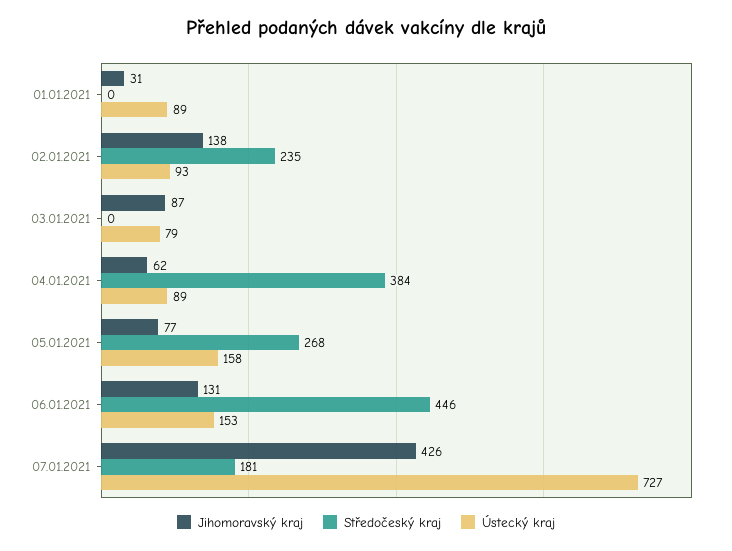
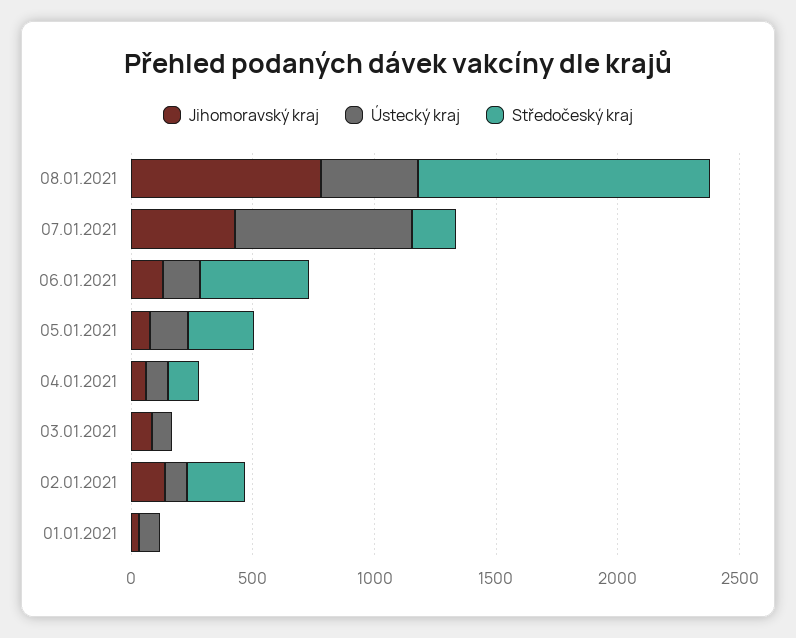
Středočeský kraj, 04.01.2021: 384 -> 100
Jihomoravský kraj, 08.01.2021: none -> 800
Ústecký kraj, 08.01.2021: none -> 400
Středočeský kraj, 08.01.2021: none -> 1200

